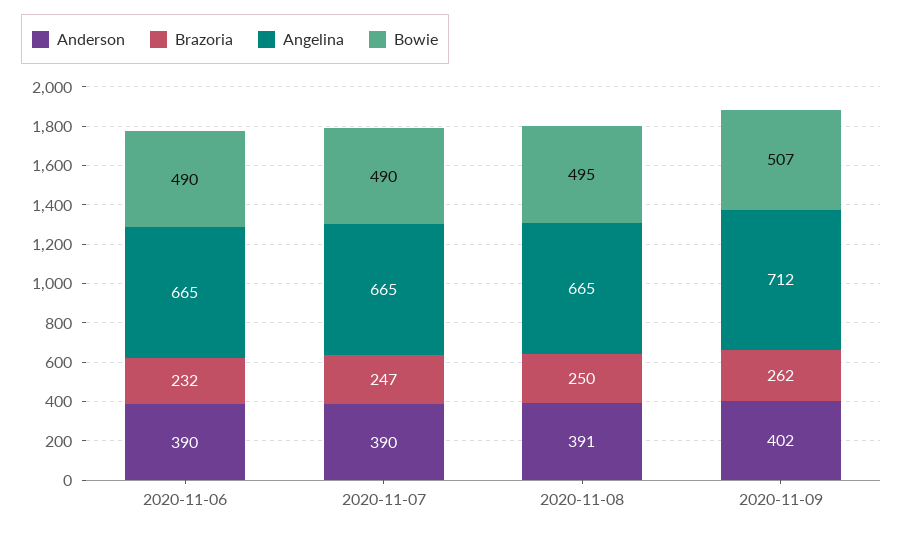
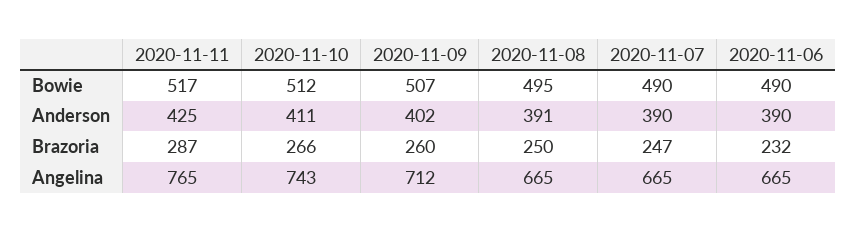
Brazoria, 2020-11-09: 262 -> 260
Bowie, 2020-11-11: none -> 517
Bowie, 2020-11-10: none -> 512
Anderson, 2020-11-11: none -> 425
Anderson, 2020-11-10: none -> 411
Brazoria, 2020-11-11: none -> 287
Brazoria, 2020-11-10: none -> 266
Angelina, 2020-11-11: none -> 765
Angelina, 2020-11-10: none -> 743

